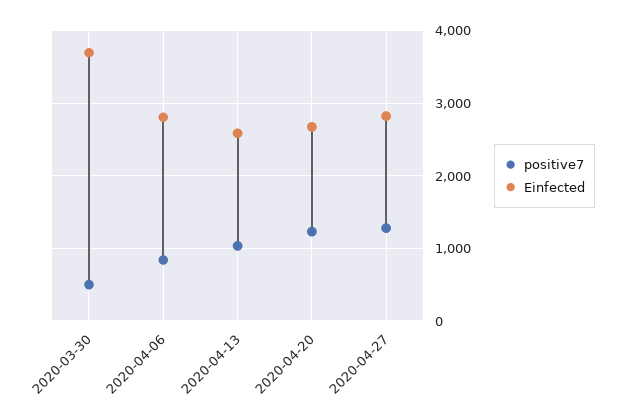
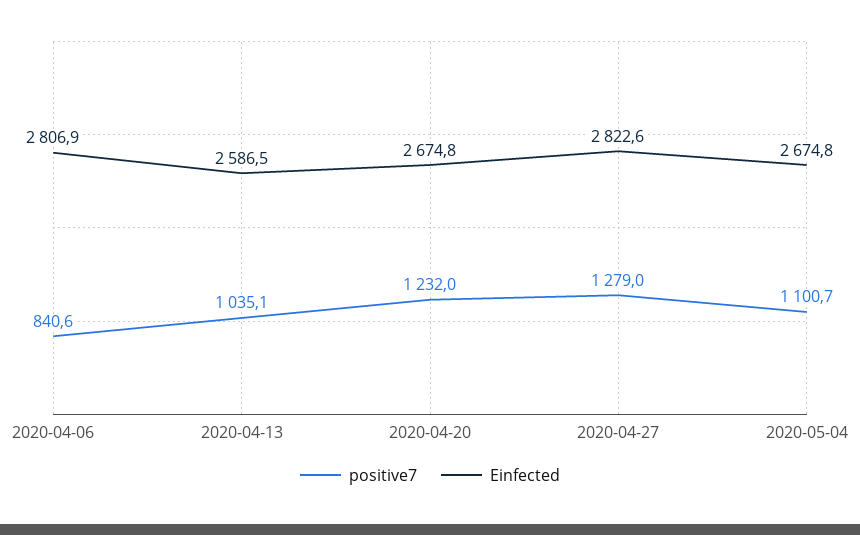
positive7, 2020-03-30: 500 -> none
Einfected, 2020-03-30: 3700 -> none
positive7, 2020-05-04: none -> 1100.7
Einfected, 2020-05-04: none -> 2674.8

